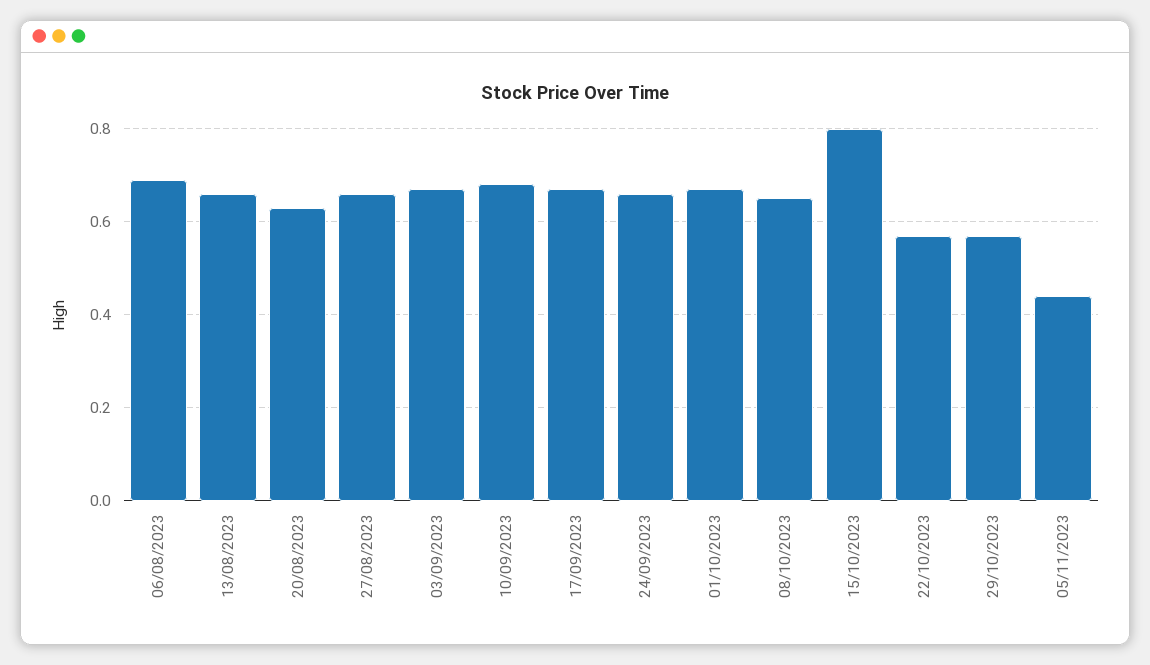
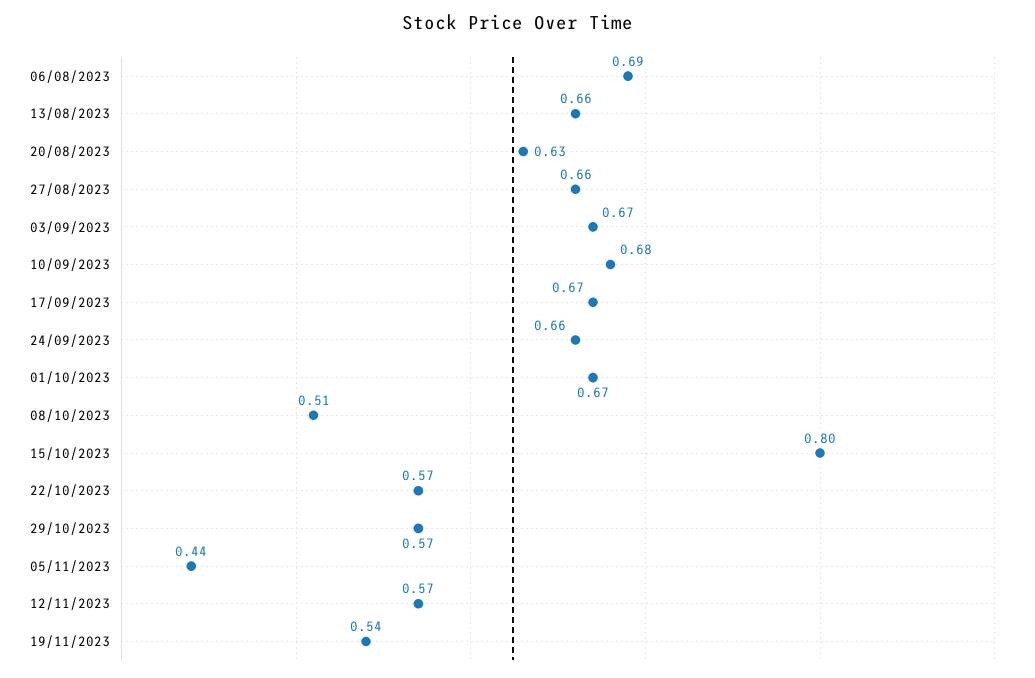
08/10/2023: 0.65 -> 0.51
12/11/2023: none -> 0.57
19/11/2023: none -> 0.54

